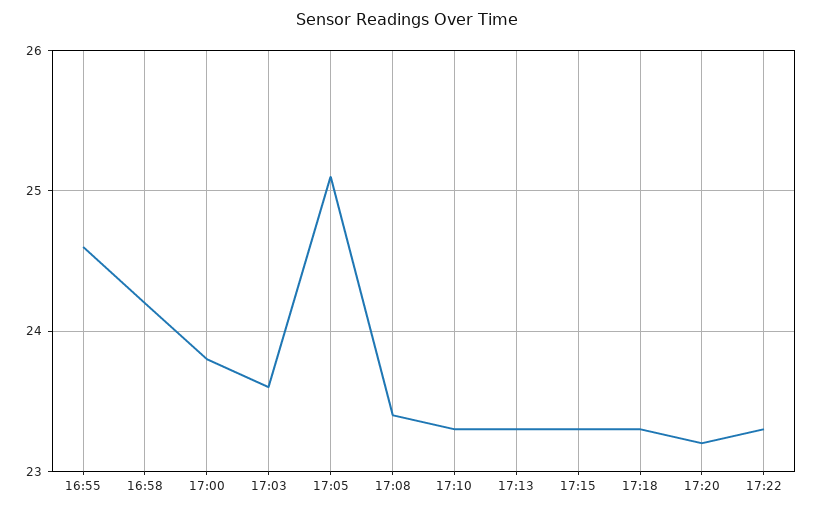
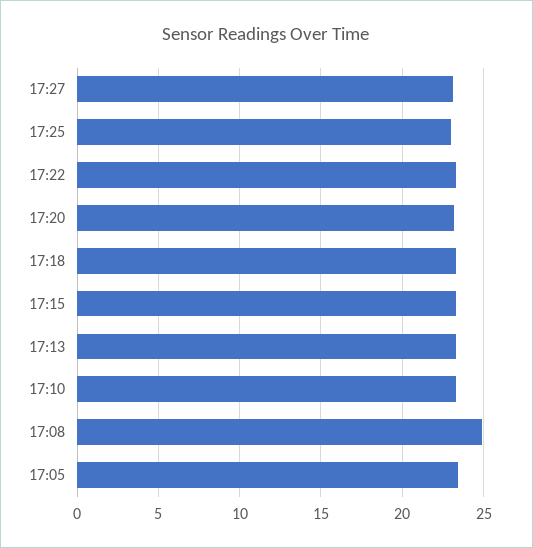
16:55: 24.6 -> none
16:58: 24.2 -> none
17:00: 23.8 -> none
17:03: 23.6 -> none
17:05: 25.1 -> 23.5
17:08: 23.4 -> 25
17:27: none -> 23
17:25: none -> 23

